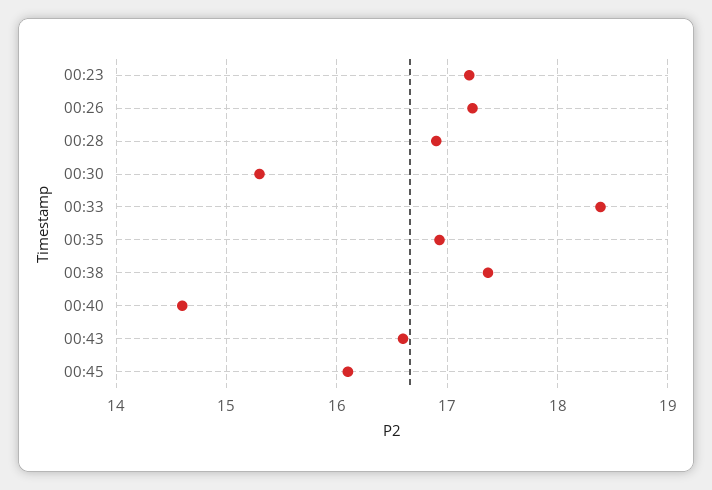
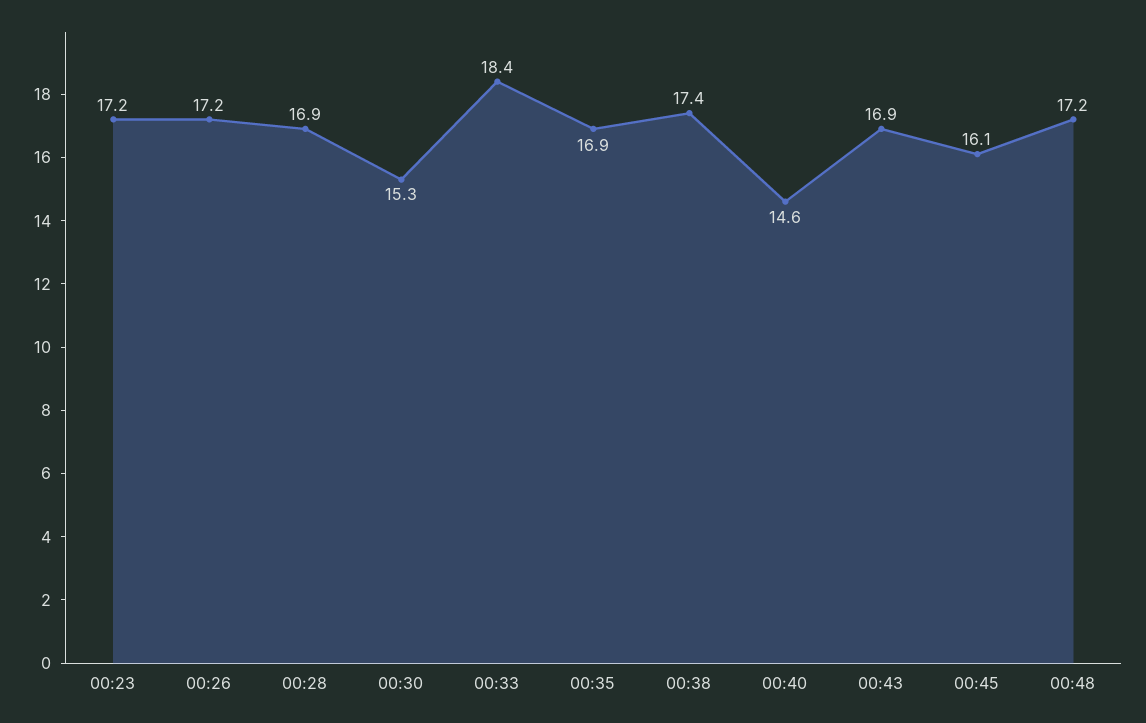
00:43: 16.6 -> 16.9
00:48: none -> 17.2

